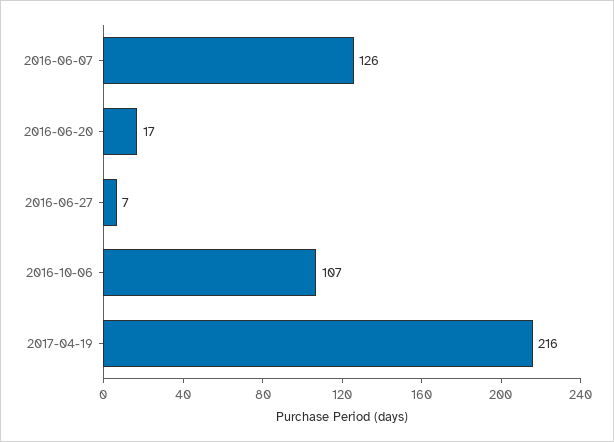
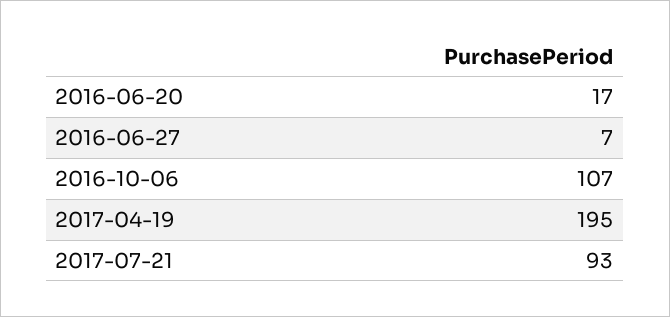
2016-06-07: 126 -> none
2017-04-19: 216 -> 195
2017-07-21: none -> 93

